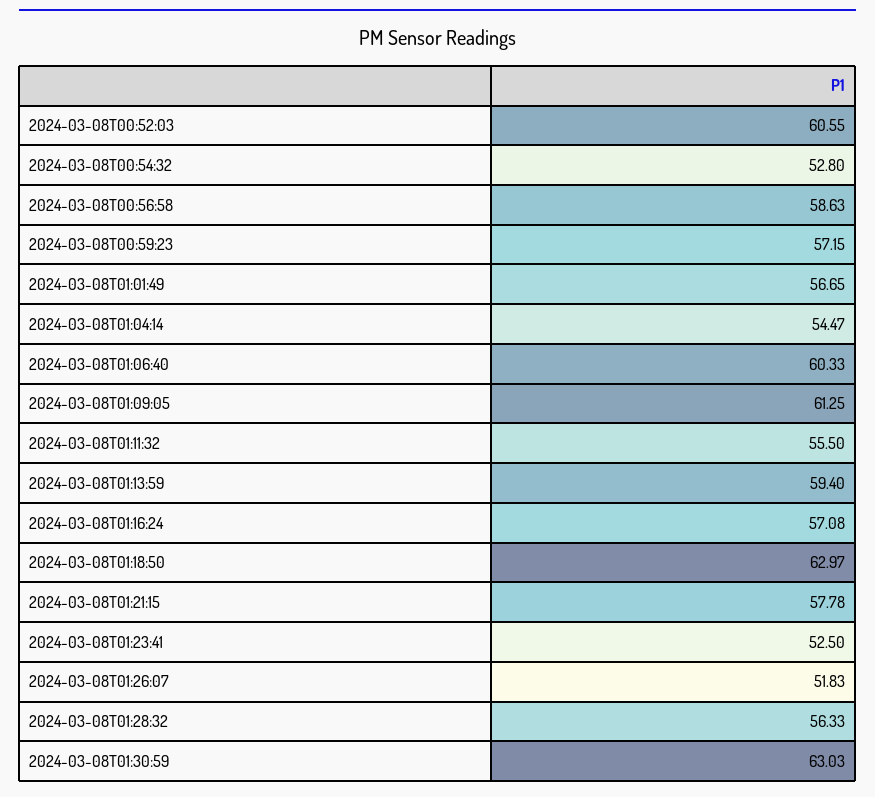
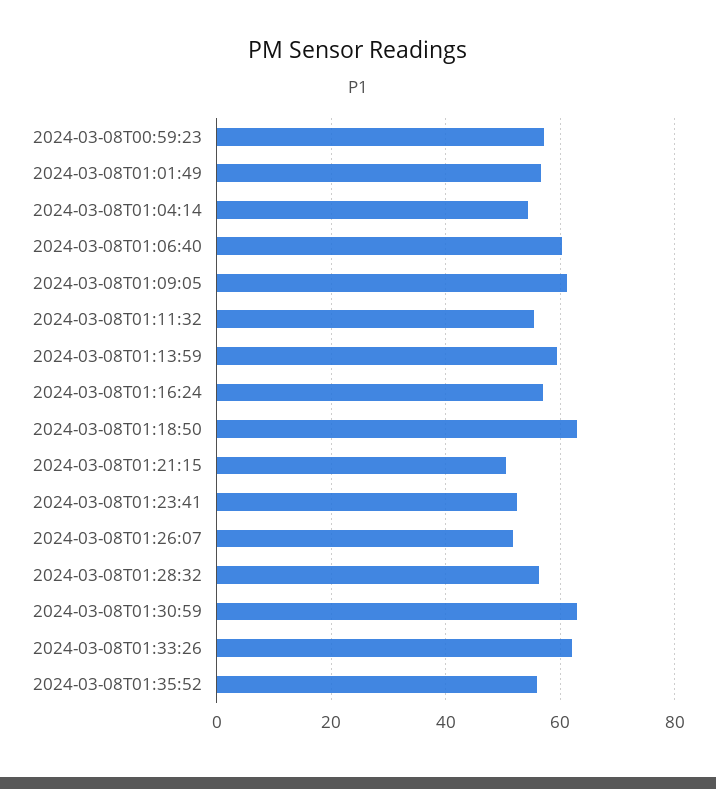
2024-03-08T00:52:03: 60.55 -> none
2024-03-08T00:54:32: 52.8 -> none
2024-03-08T00:56:58: 58.63 -> none
2024-03-08T01:21:15: 57.78 -> 50
2024-03-08T01:33:26: none -> 62
2024-03-08T01:35:52: none -> 56

